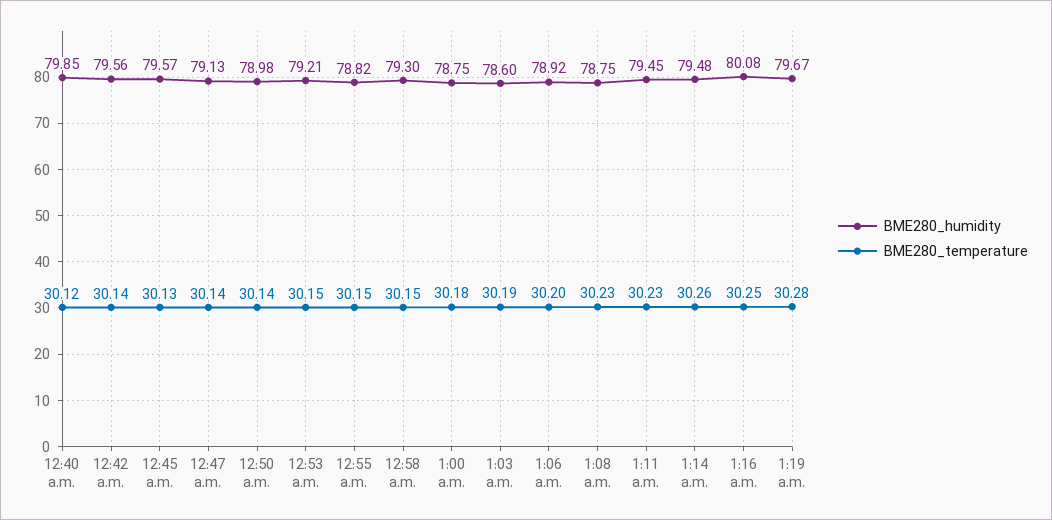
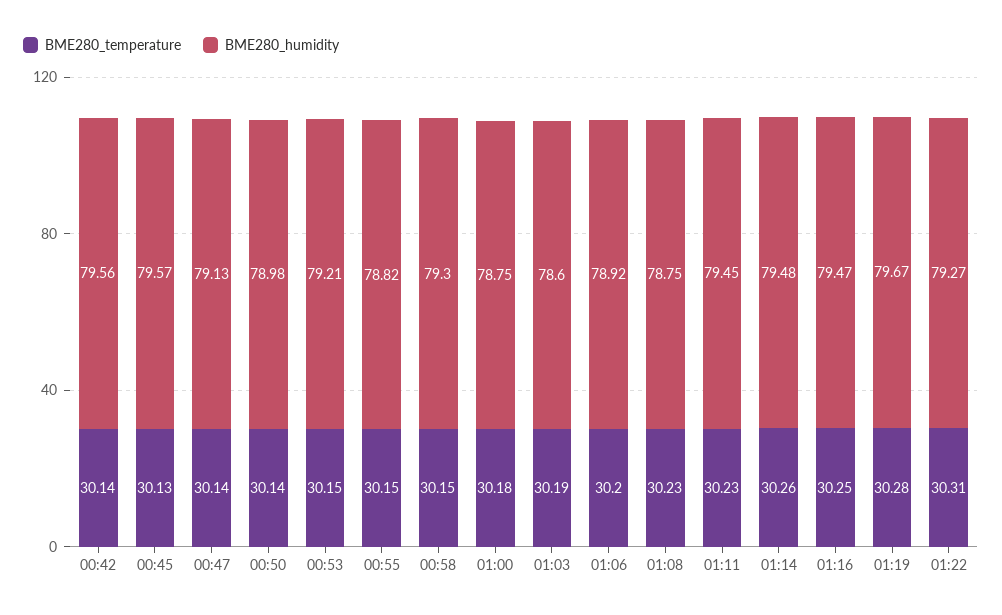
BME280_humidity, 12:40 a.m.: 79.85 -> none
BME280_temperature, 12:40 a.m.: 30.12 -> none
BME280_humidity, 1:16 a.m.: 80.08 -> 79.47
BME280_temperature, 01:22: none -> 30.31
BME280_humidity, 01:22: none -> 79.27

